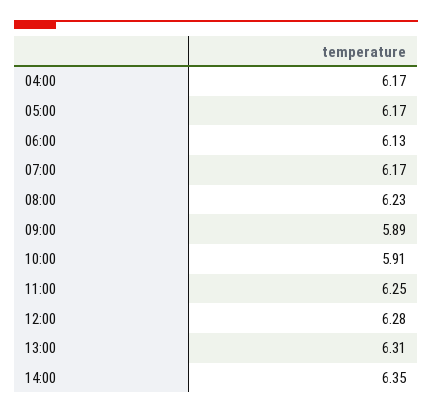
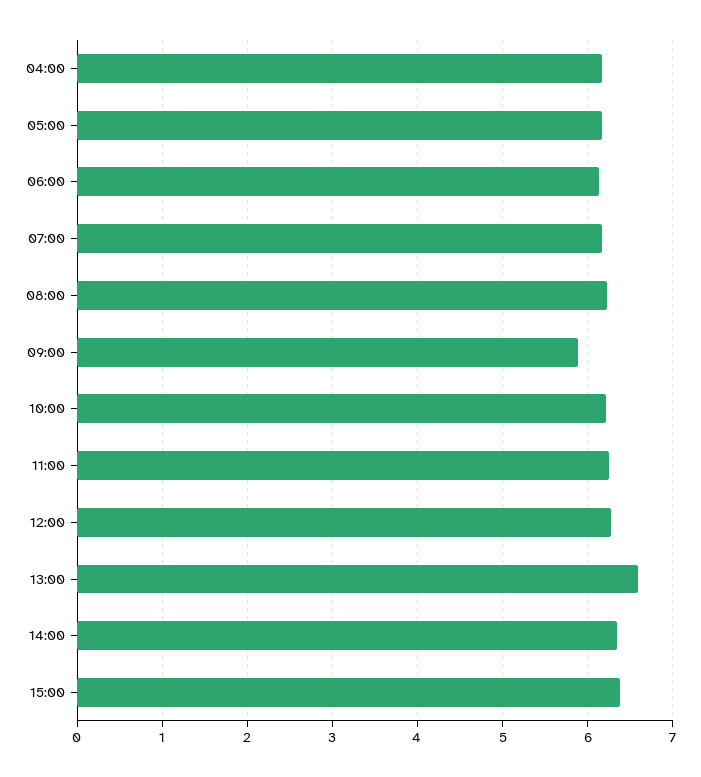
10:00: 5.91 -> 6.2
13:00: 6.31 -> 6.6
15:00: none -> 6.4

